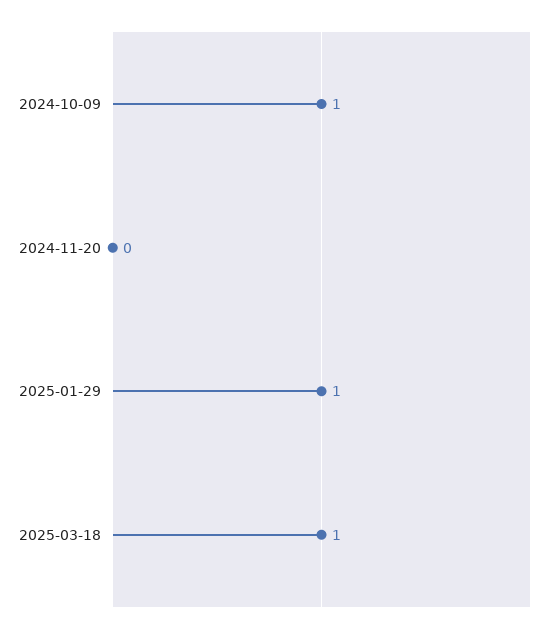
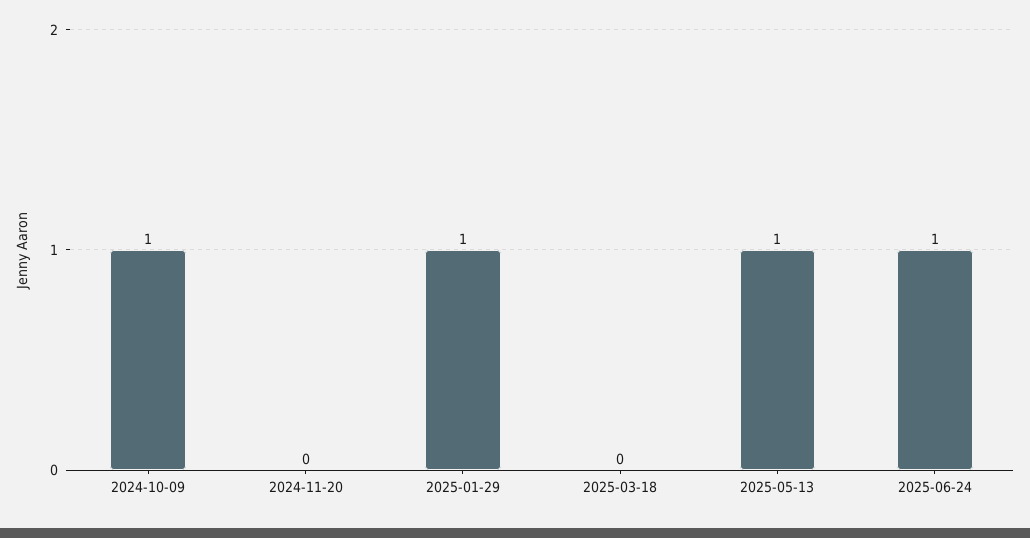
2025-03-18: 1 -> 0
2025-05-13: none -> 1
2025-06-24: none -> 1

